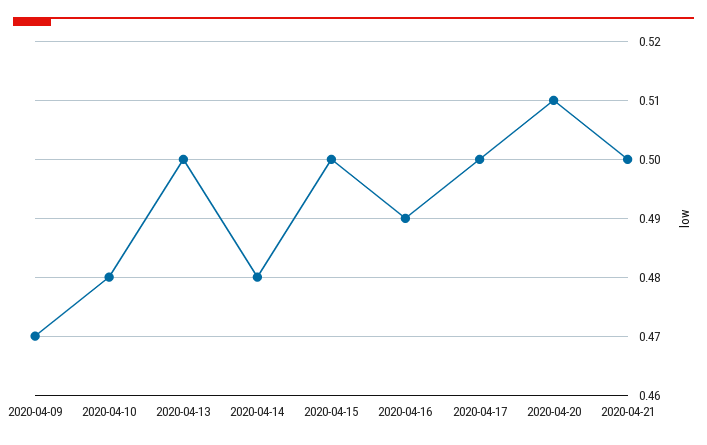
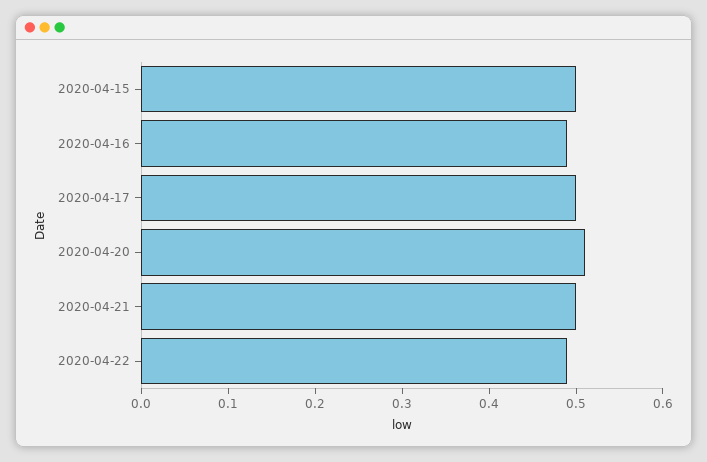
2020-04-09: 0.47 -> none
2020-04-10: 0.48 -> none
2020-04-13: 0.5 -> none
2020-04-14: 0.48 -> none
2020-04-22: none -> 0.49

